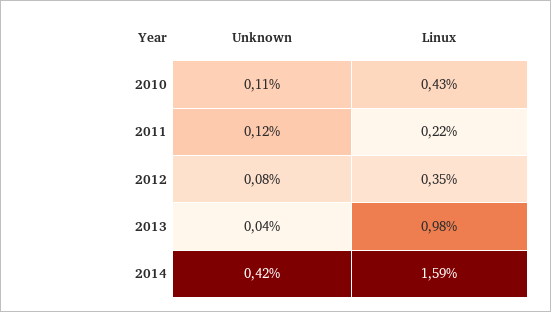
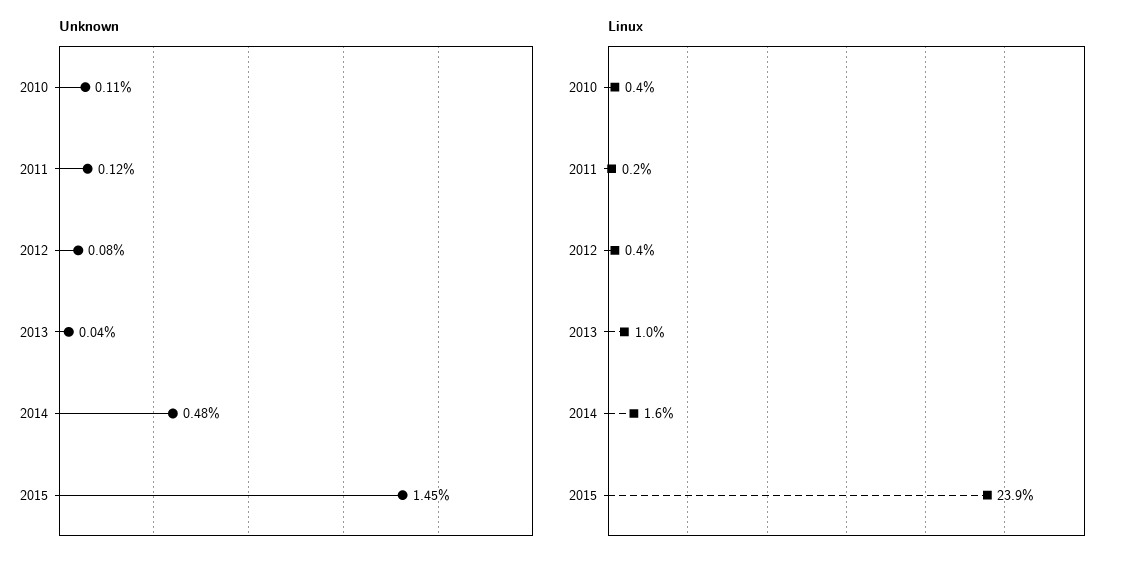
Unknown, 2014: 0.42 -> 0.48
Unknown, 2015: none -> 1.45
Linux, 2015: none -> 23.9

